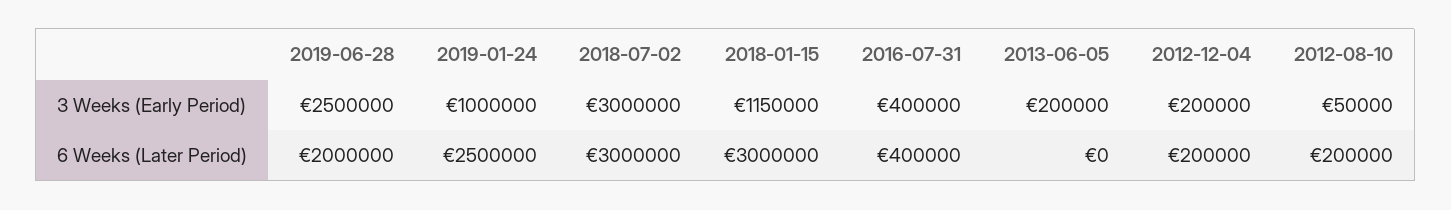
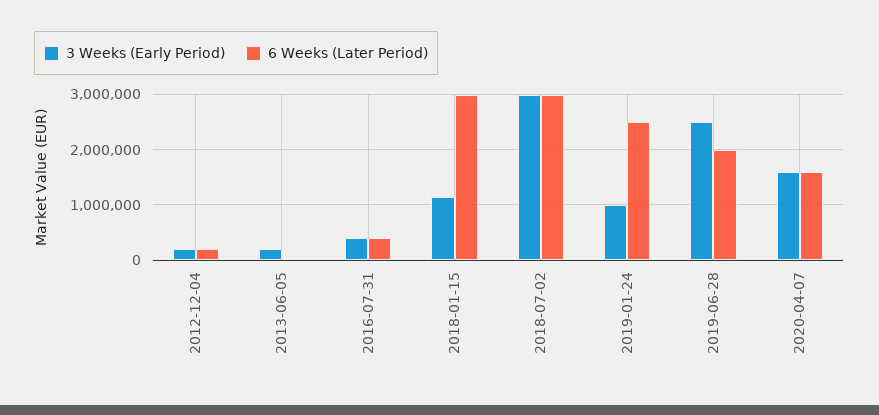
3 Weeks (Early Period), 2012-08-10: 50000 -> none
6 Weeks (Later Period), 2012-08-10: 200000 -> none
3 Weeks (Early Period), 2020-04-07: none -> 1600000
6 Weeks (Later Period), 2020-04-07: none -> 1600000

